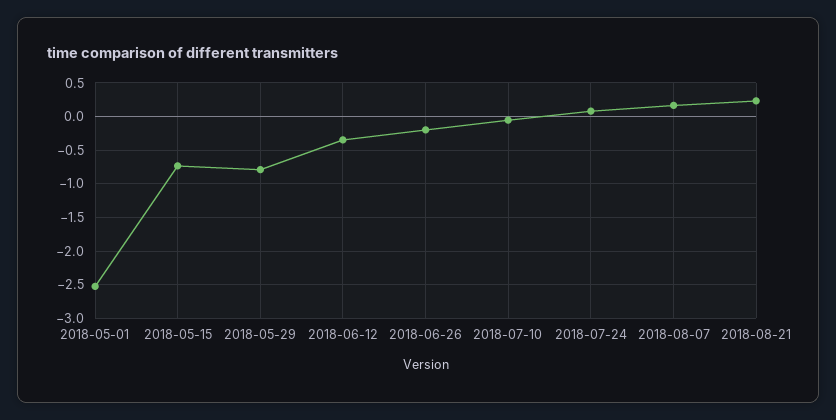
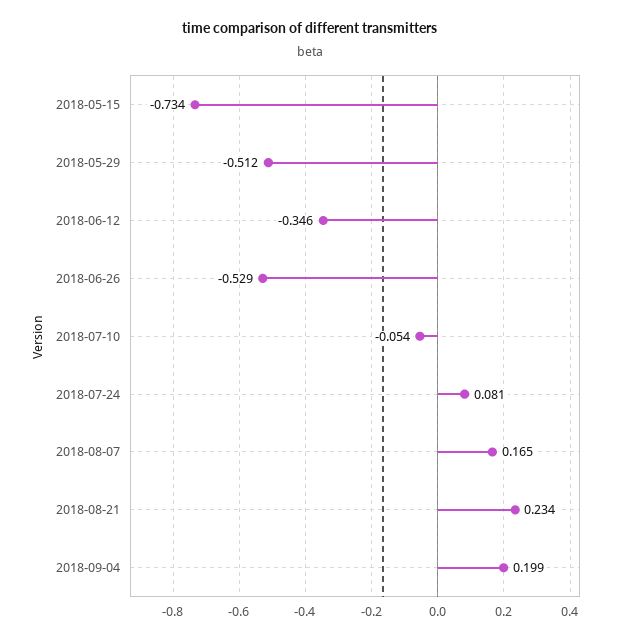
2018-05-01: -2.5 -> none
2018-05-29: -0.8 -> -0.512
2018-06-26: -0.2 -> -0.529
2018-09-04: none -> 0.199

